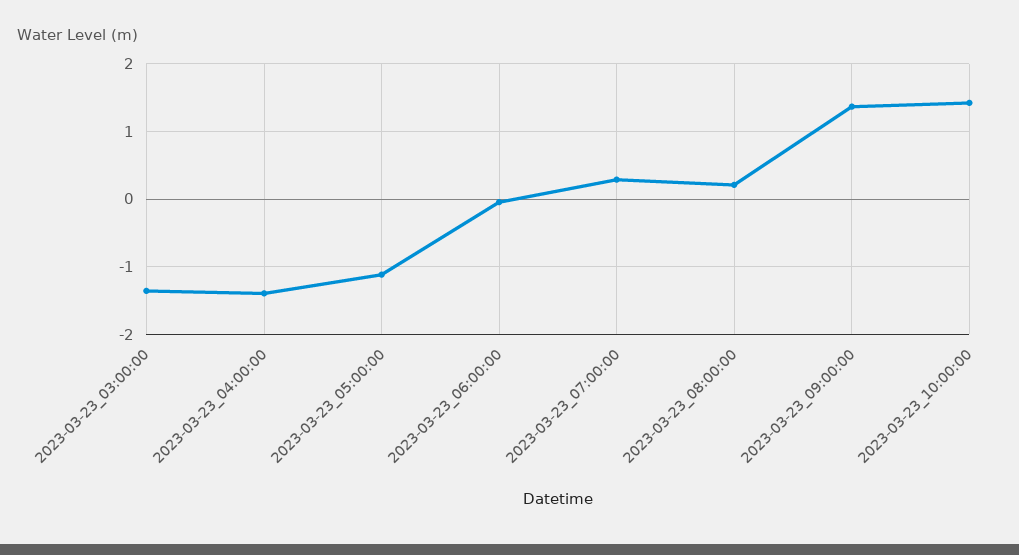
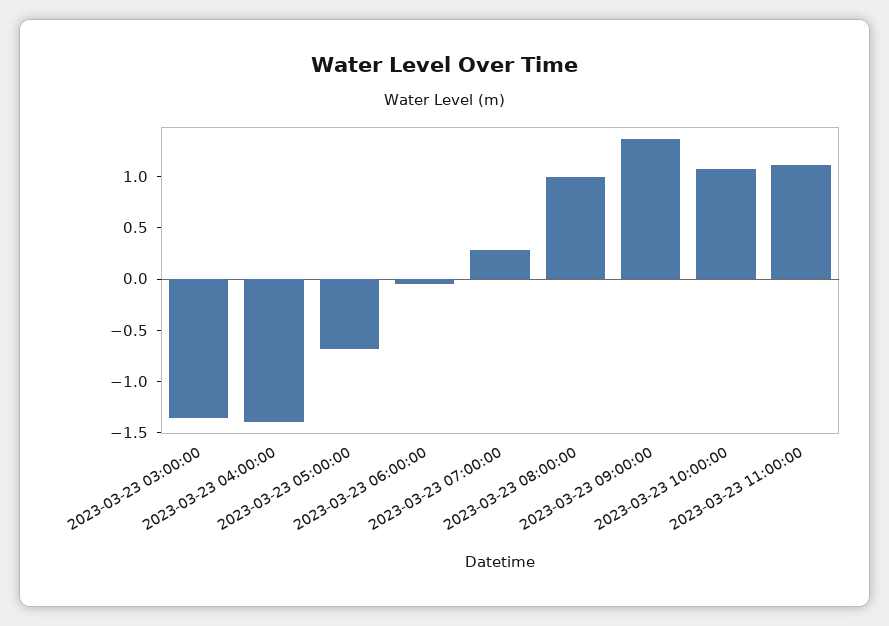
2023-03-23_05:00:00: -1.1 -> -0.7
2023-03-23_08:00:00: 0.2 -> 1
2023-03-23_10:00:00: 1.4 -> 1.1
2023-03-23 11:00:00: none -> 1.1

